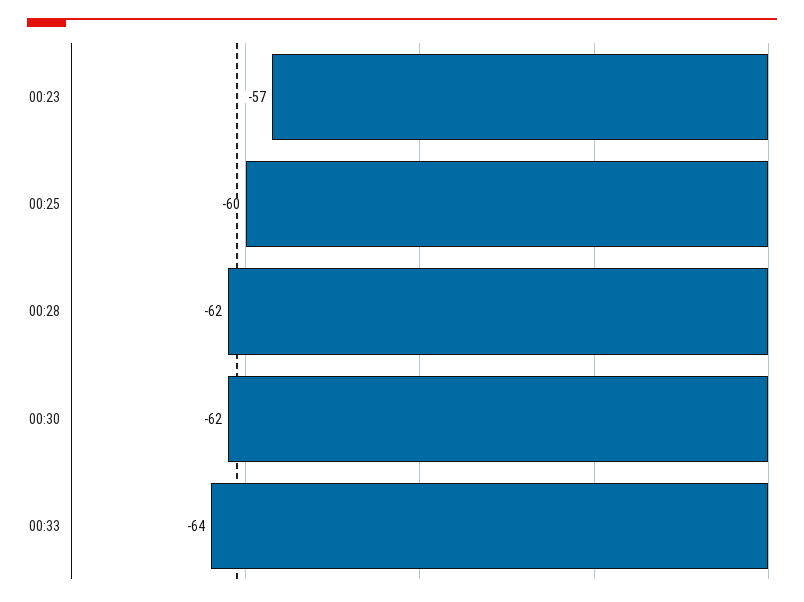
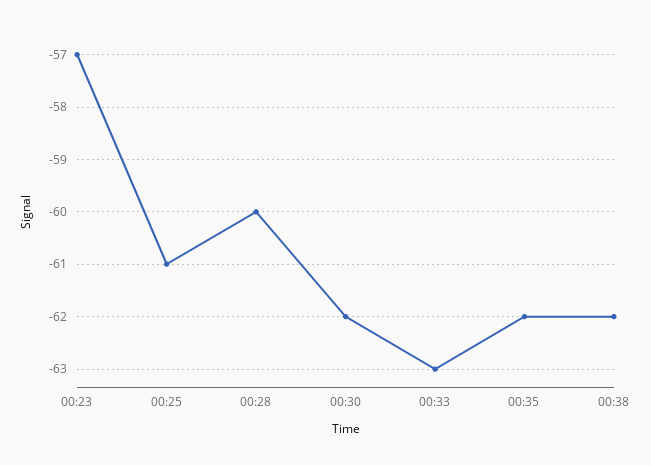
00:25: -60 -> -61
00:28: -62 -> -60
00:33: -64 -> -63
00:35: none -> -62
00:38: none -> -62

